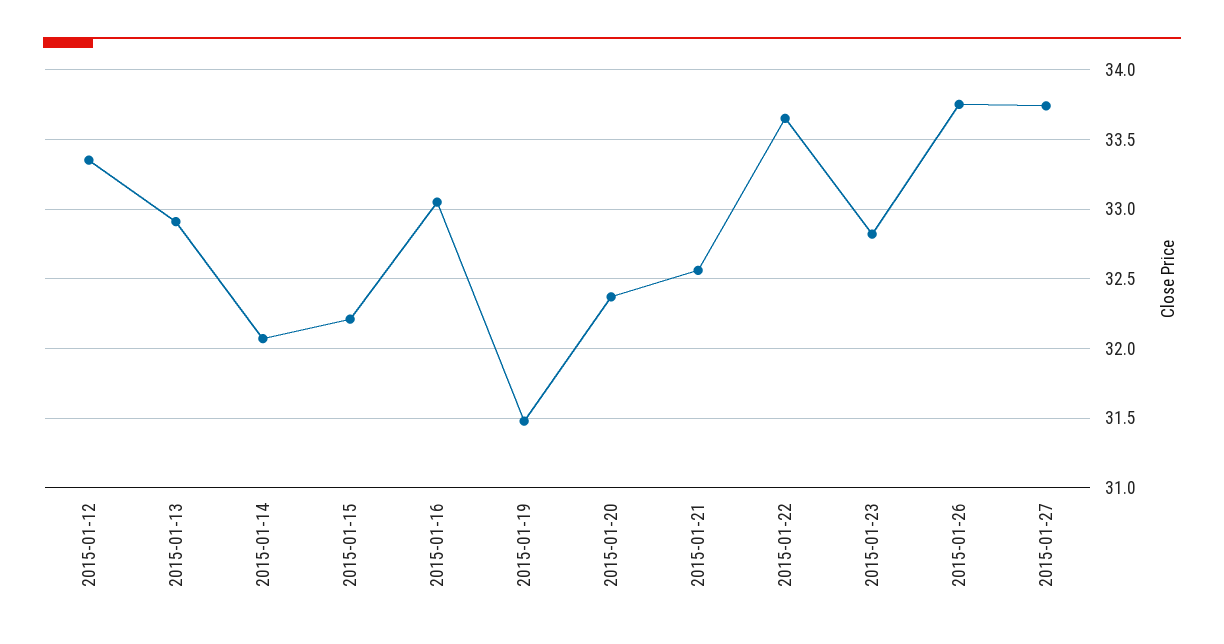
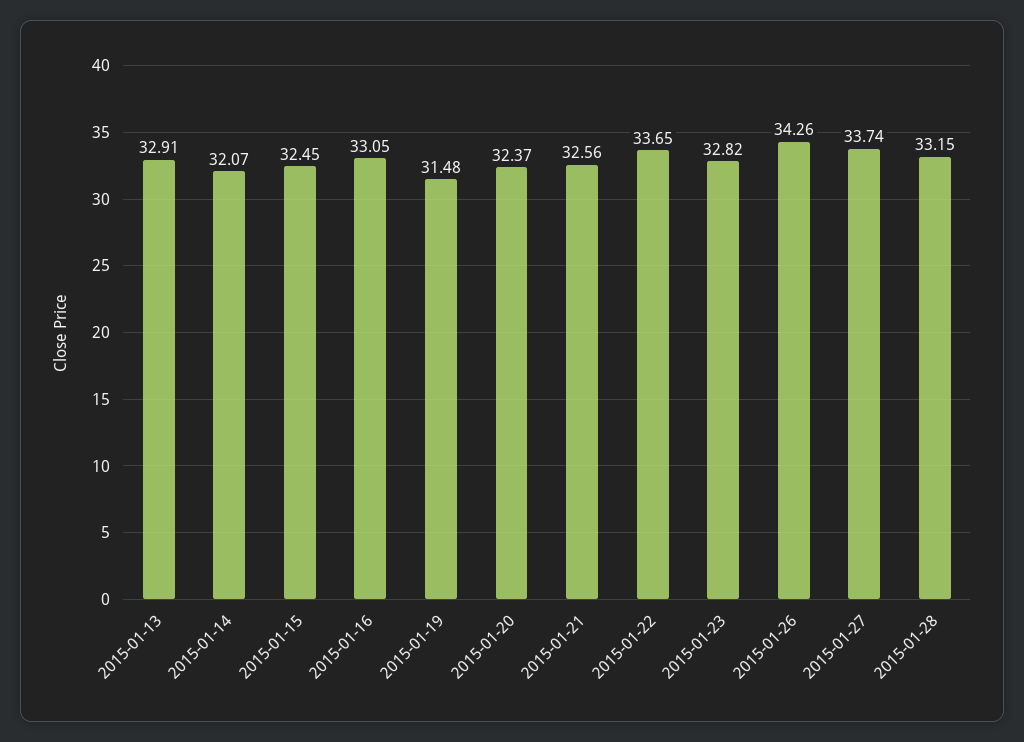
2015-01-12: 33.35 -> none
2015-01-15: 32.2 -> 32.45
2015-01-26: 33.75 -> 34.26
2015-01-28: none -> 33.15

